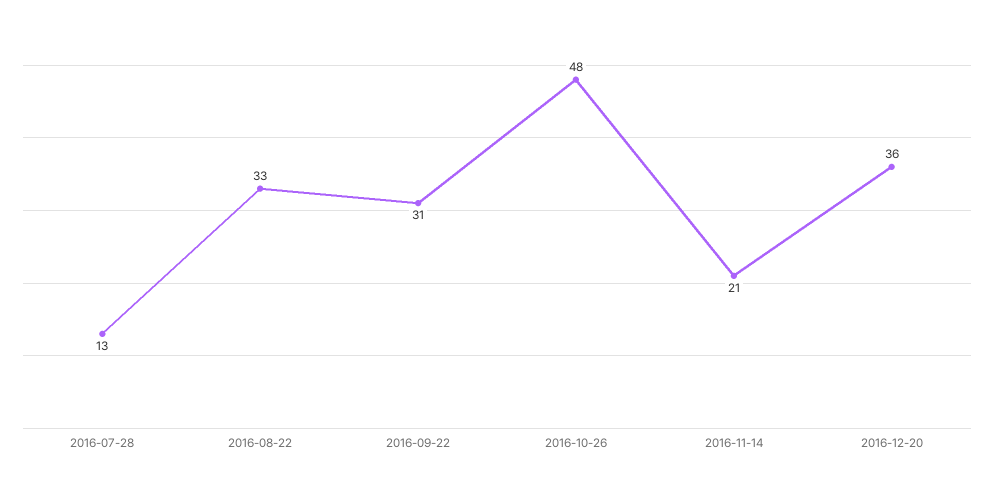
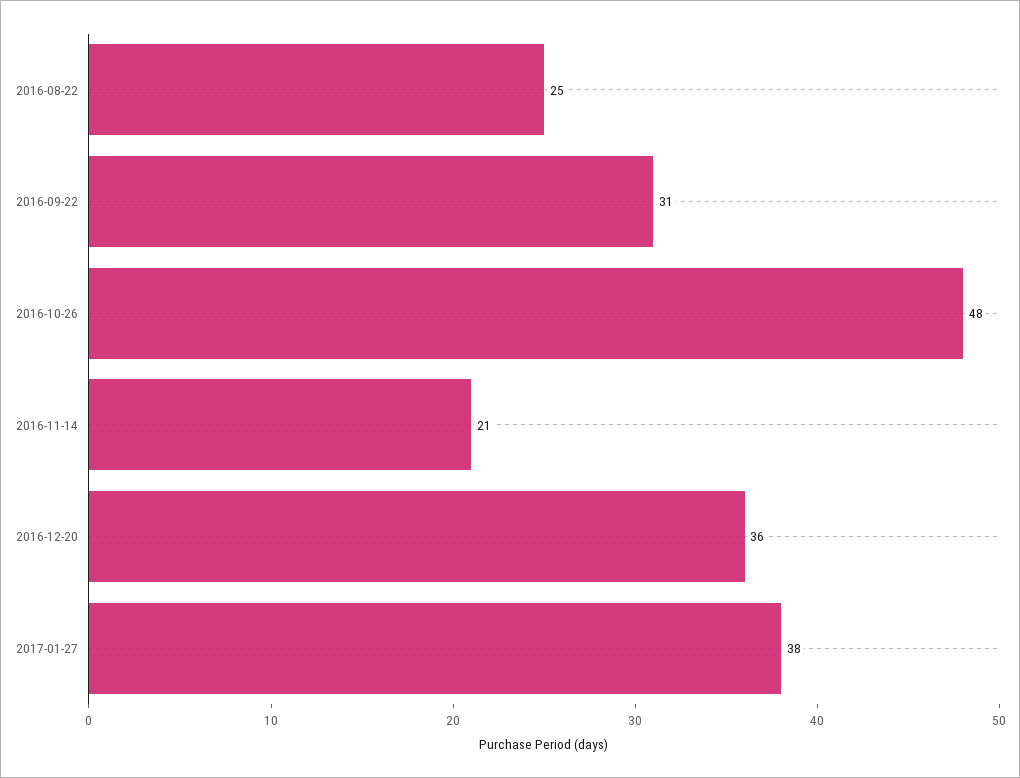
2016-07-28: 13 -> none
2016-08-22: 33 -> 25
2017-01-27: none -> 38

